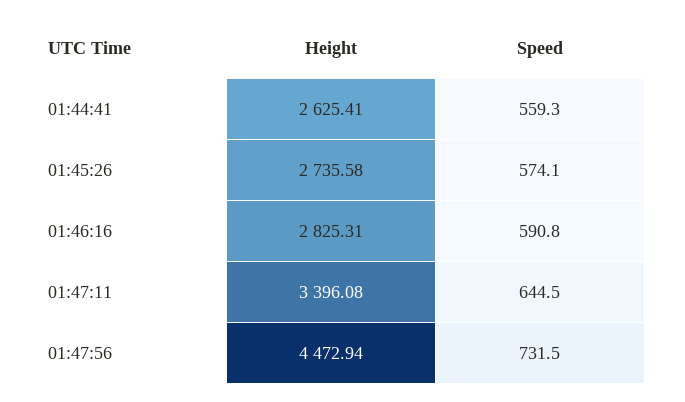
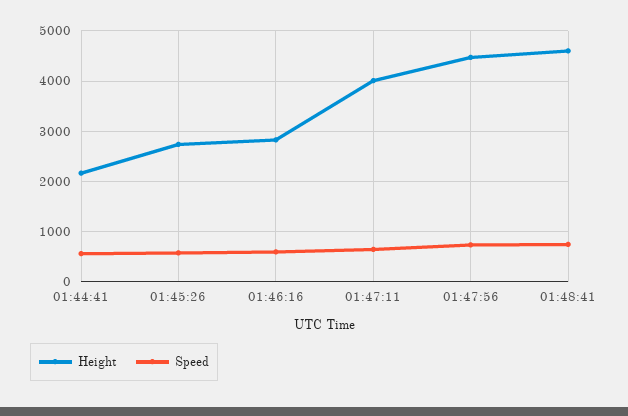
Height, 01:44:41: 2625.41 -> 2200
Height, 01:47:11: 3396.08 -> 4000
Height, 01:48:41: none -> 4600
Speed, 01:48:41: none -> 800

